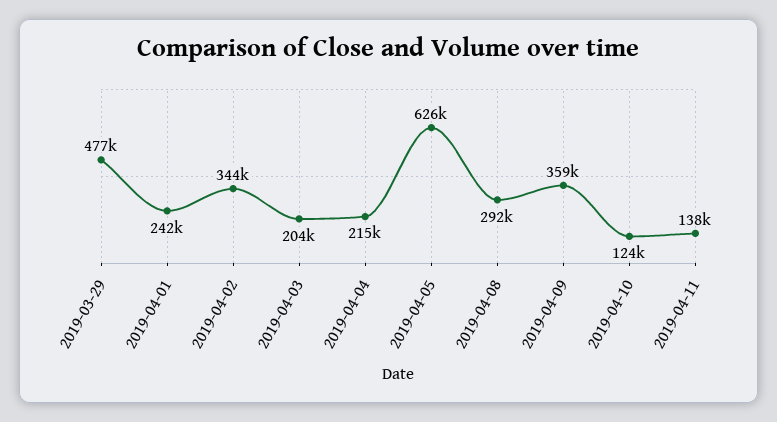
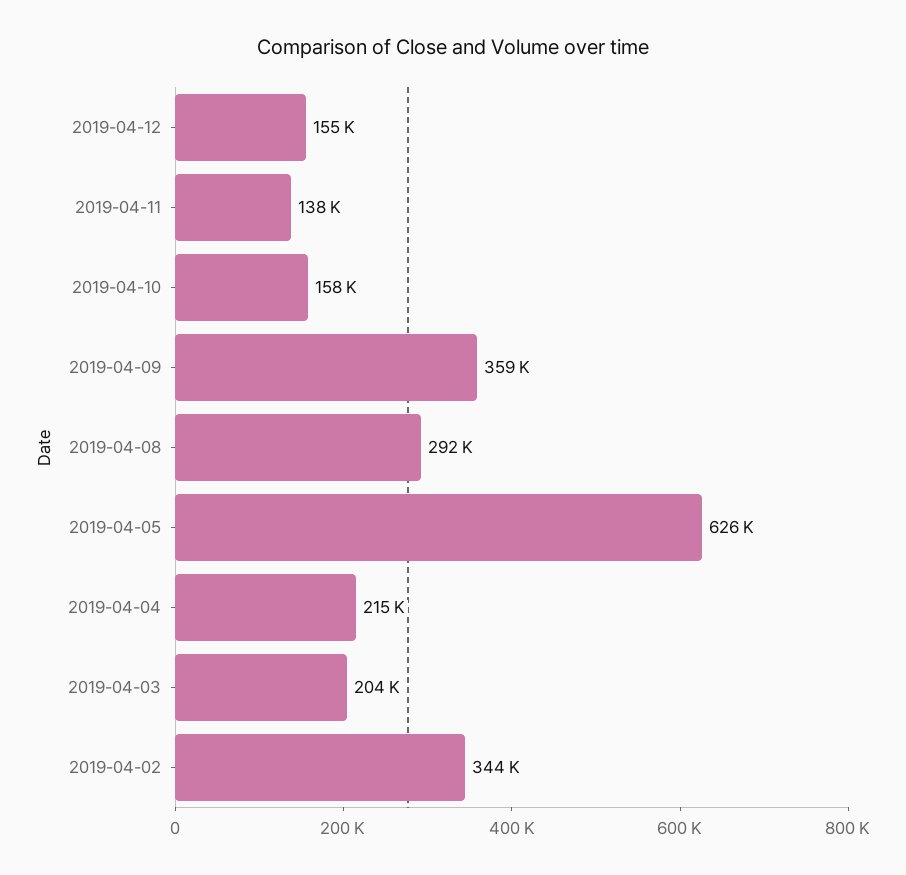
2019-03-29: 477000 -> none
2019-04-01: 242000 -> none
2019-04-10: 124000 -> 158000
2019-04-12: none -> 155000

